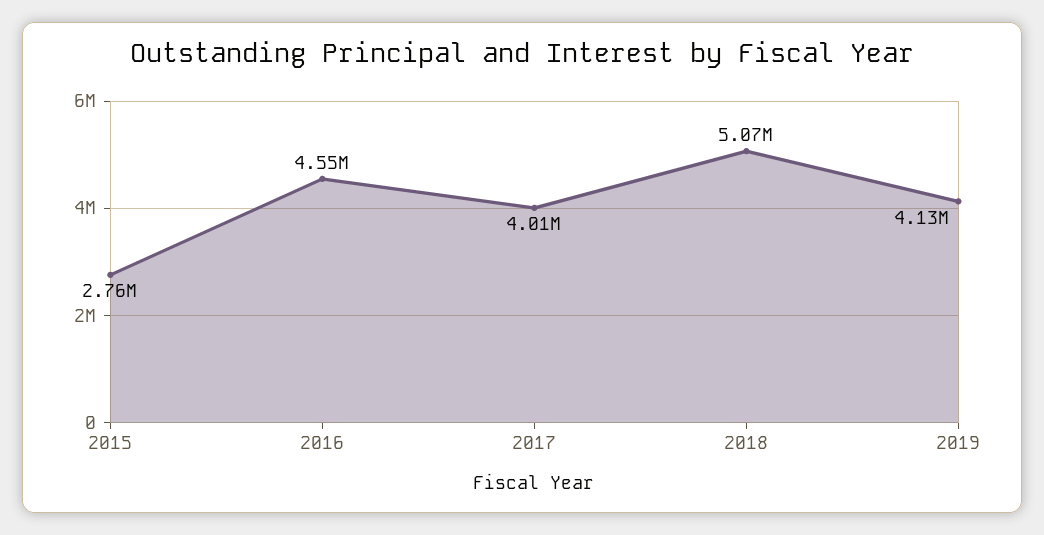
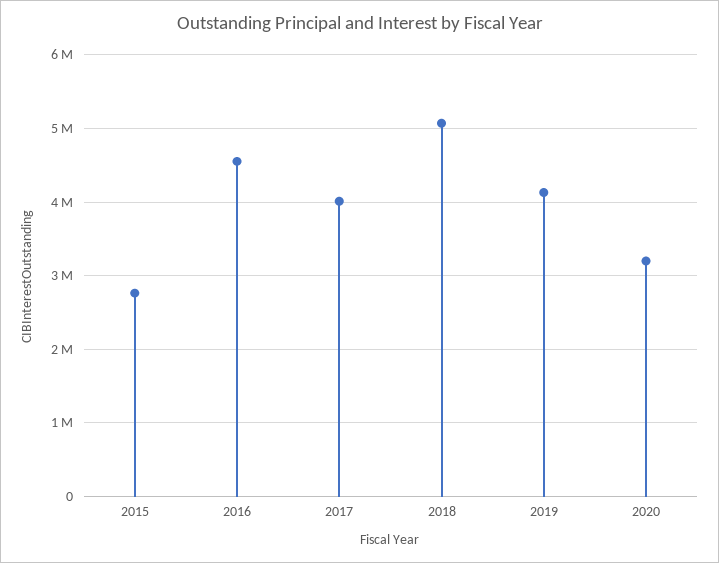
2020: none -> 3200000

